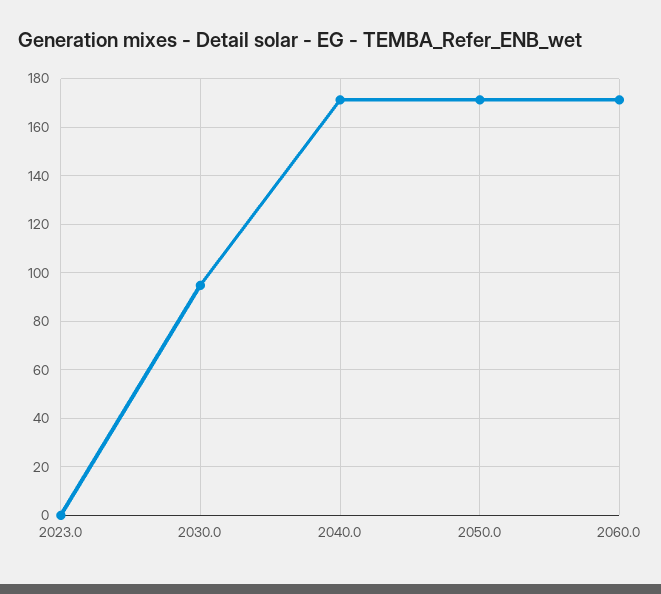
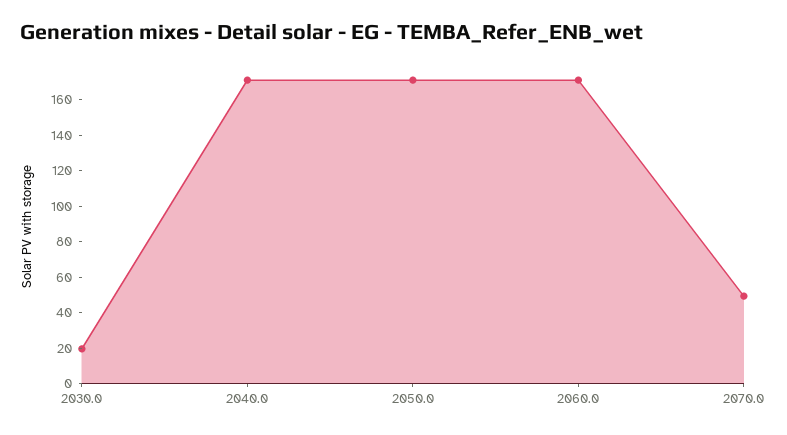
2023.0: 0 -> none
2030.0: 95 -> 20
2070.0: none -> 50

